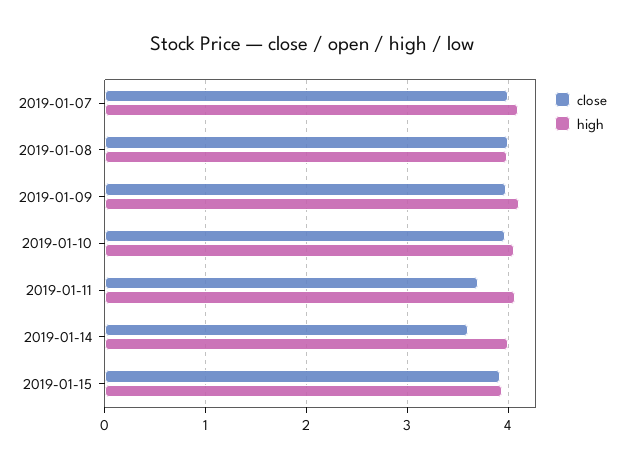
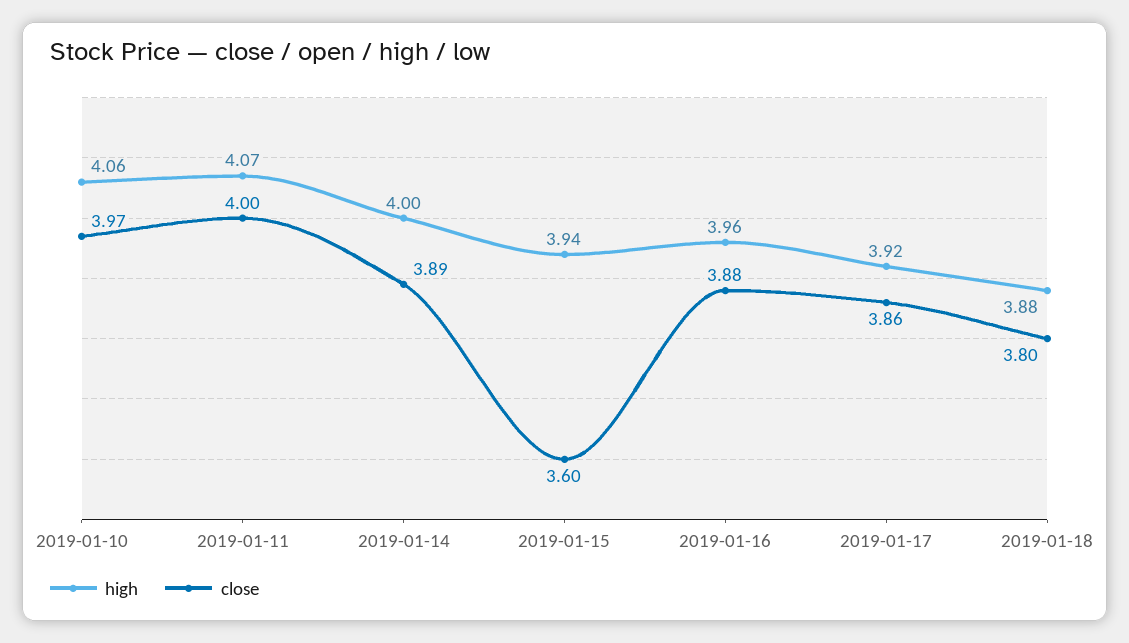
close, 2019-01-07: 4 -> none
high, 2019-01-07: 4.1 -> none
close, 2019-01-08: 4 -> none
high, 2019-01-08: 4 -> none
close, 2019-01-09: 4 -> none
high, 2019-01-09: 4.1 -> none
close, 2019-01-11: 3.7 -> 4
close, 2019-01-14: 3.6 -> 3.89
close, 2019-01-15: 3.9 -> 3.6
high, 2019-01-16: none -> 3.96
close, 2019-01-16: none -> 3.88
high, 2019-01-17: none -> 3.92
close, 2019-01-17: none -> 3.86
high, 2019-01-18: none -> 3.88
close, 2019-01-18: none -> 3.8

